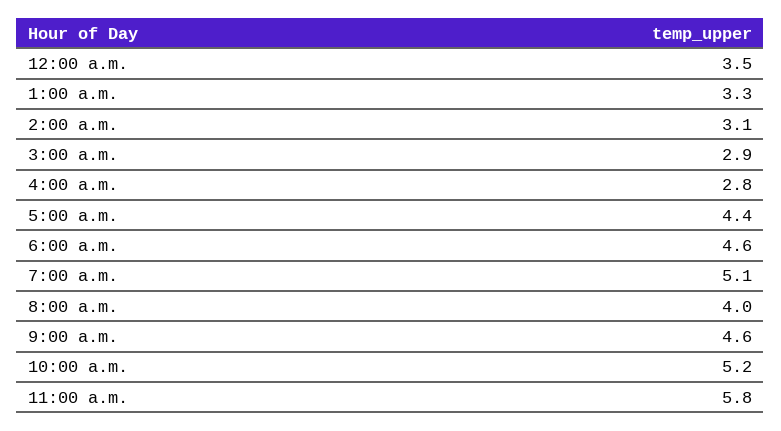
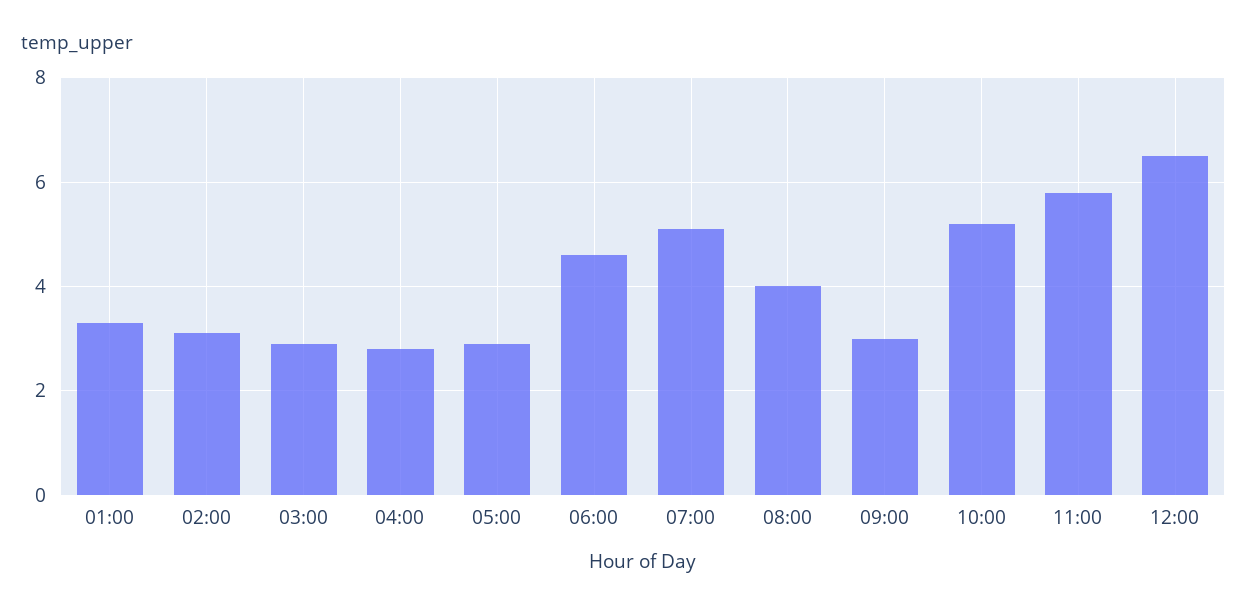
12:00 a.m.: 3.5 -> none
5:00 a.m.: 4.4 -> 3
9:00 a.m.: 4.6 -> 3
12:00: none -> 6.5

